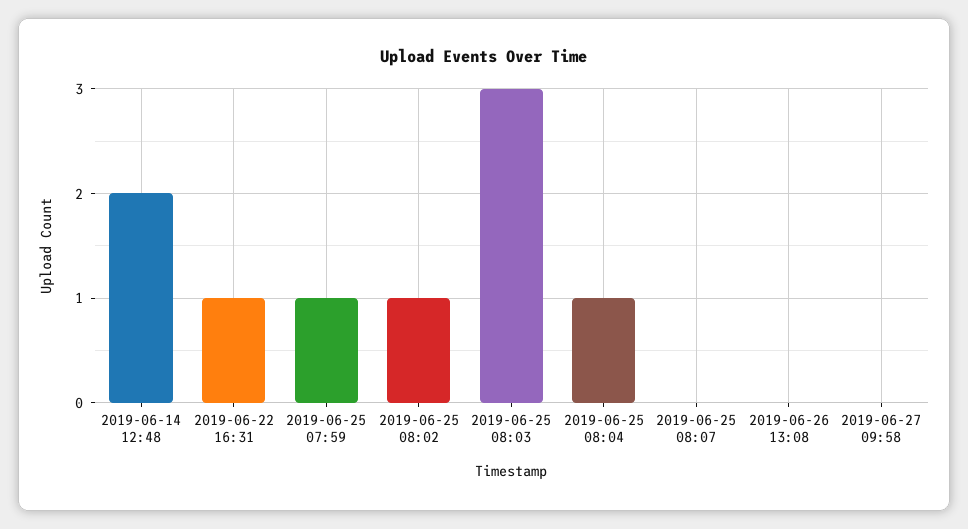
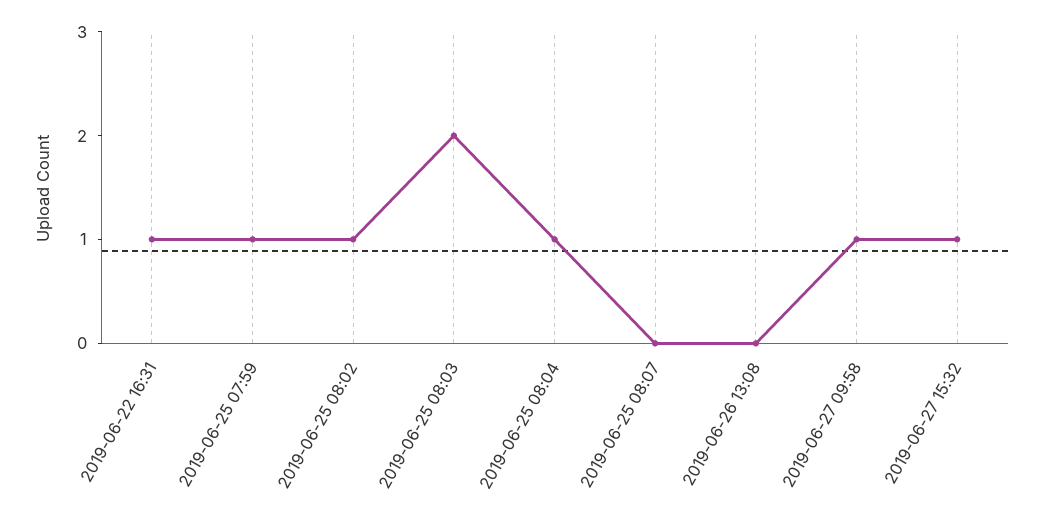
2019-06-14 12:48: 2 -> none
2019-06-25 08:03: 3 -> 2
2019-06-27 09:58: 0 -> 1
2019-06-27 15:32: none -> 1

